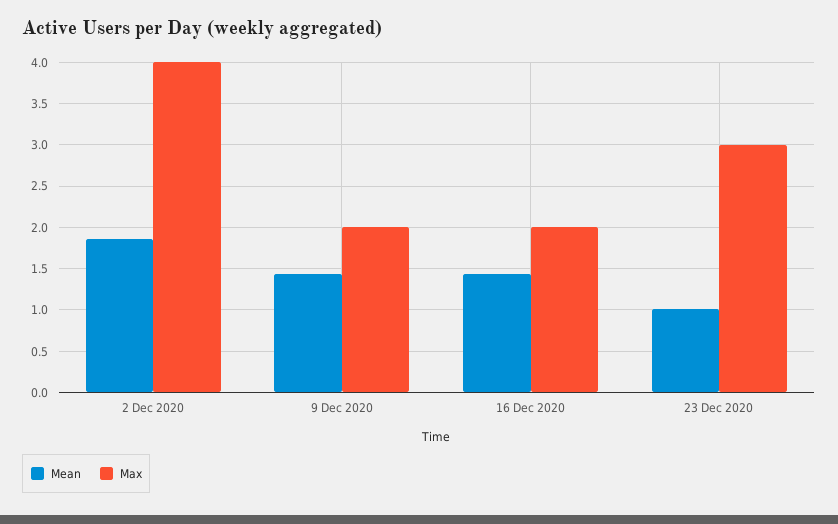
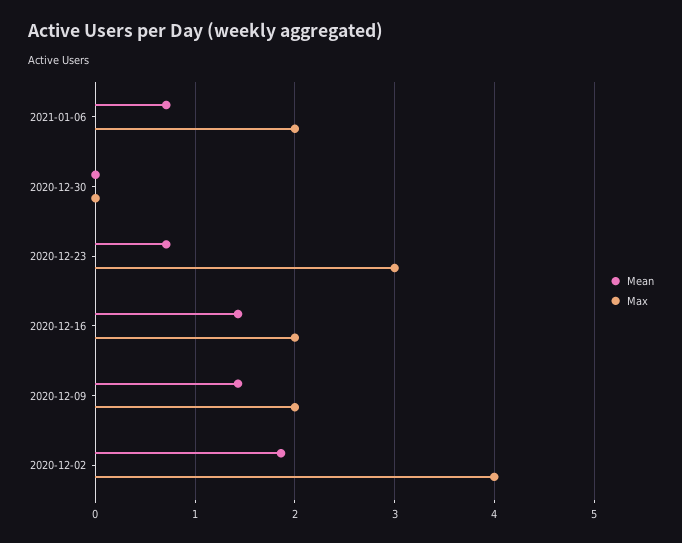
Mean, 23 Dec 2020: 1 -> 0.7
Mean, 2021-01-06: none -> 0.7
Max, 2021-01-06: none -> 2
Mean, 2020-12-30: none -> 0
Max, 2020-12-30: none -> 0

